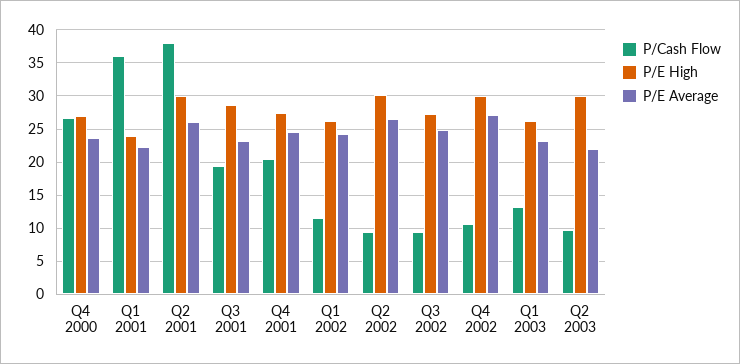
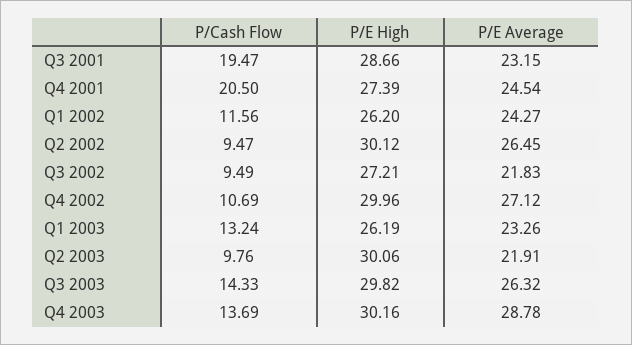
P/Cash Flow, Q4 2000: 27 -> none
P/E High, Q4 2000: 27 -> none
P/E Average, Q4 2000: 24 -> none
P/Cash Flow, Q1 2001: 36 -> none
P/E High, Q1 2001: 24 -> none
P/E Average, Q1 2001: 22 -> none
P/Cash Flow, Q2 2001: 38 -> none
P/E High, Q2 2001: 30 -> none
P/E Average, Q2 2001: 26 -> none
P/E Average, Q3 2002: 25 -> 21.83
P/Cash Flow, Q3 2003: none -> 14.33
P/E High, Q3 2003: none -> 29.82
P/E Average, Q3 2003: none -> 26.32
P/Cash Flow, Q4 2003: none -> 13.69
P/E High, Q4 2003: none -> 30.16
P/E Average, Q4 2003: none -> 28.78

